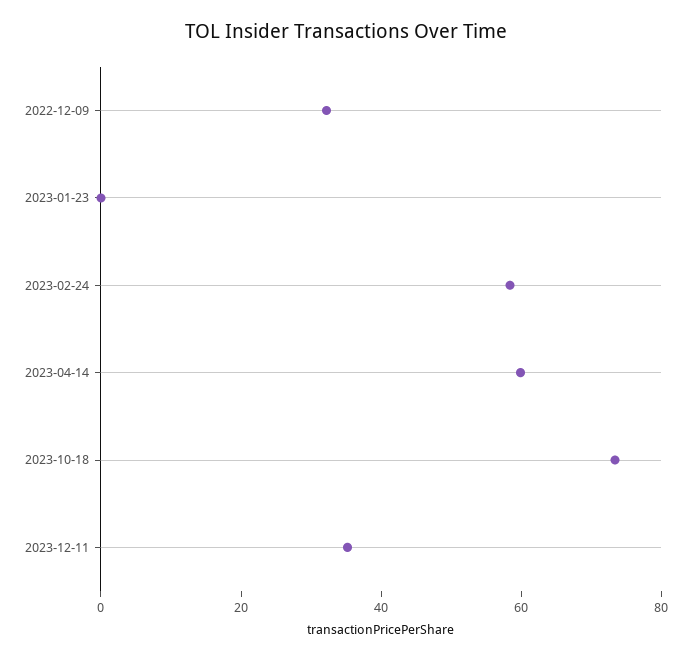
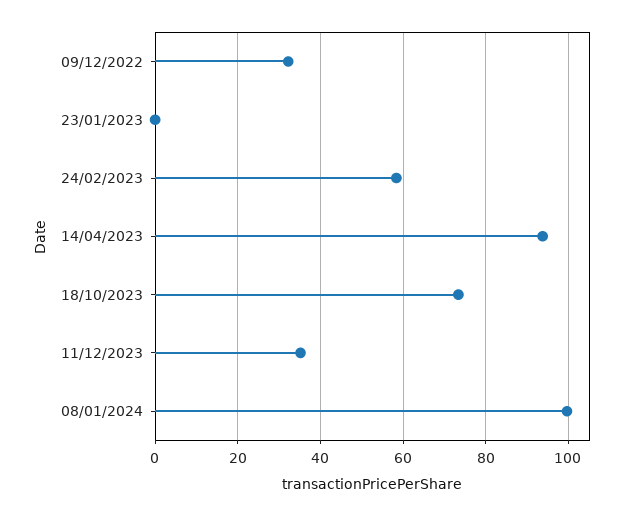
2023-04-14: 60 -> 94
08/01/2024: none -> 100

